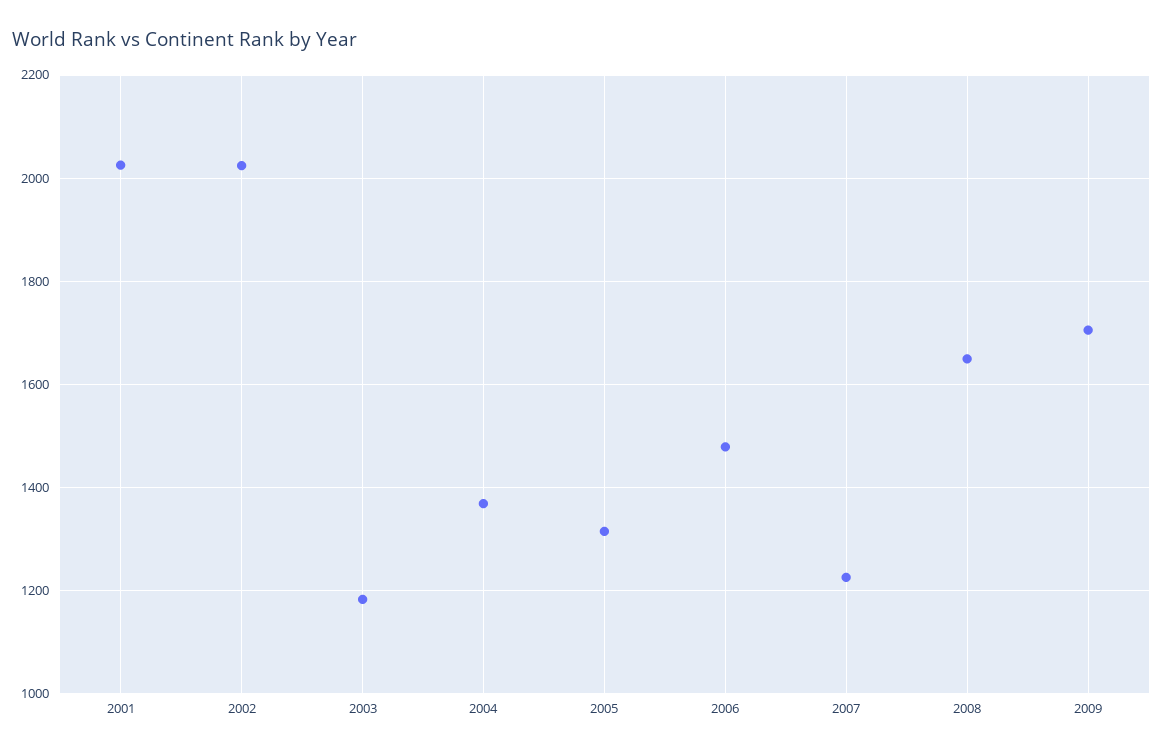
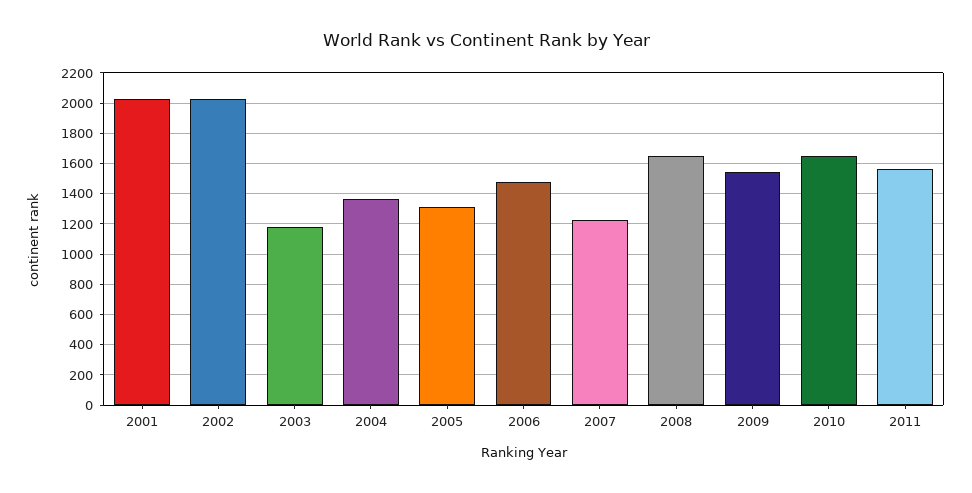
2009: 1700 -> 1550
2010: none -> 1650
2011: none -> 1550

